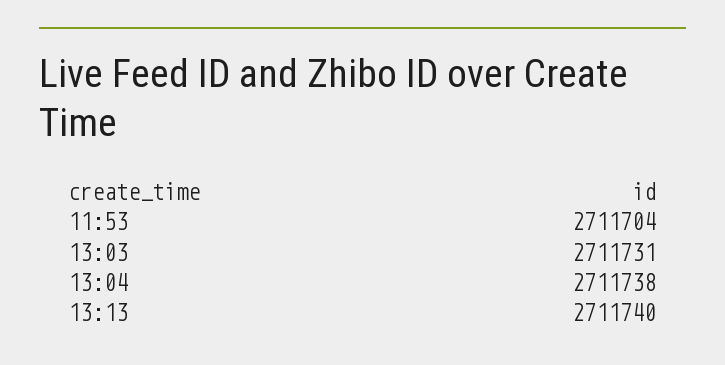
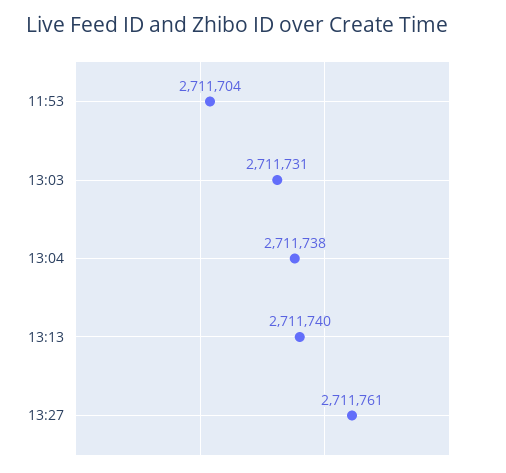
13:27: none -> 2711761

